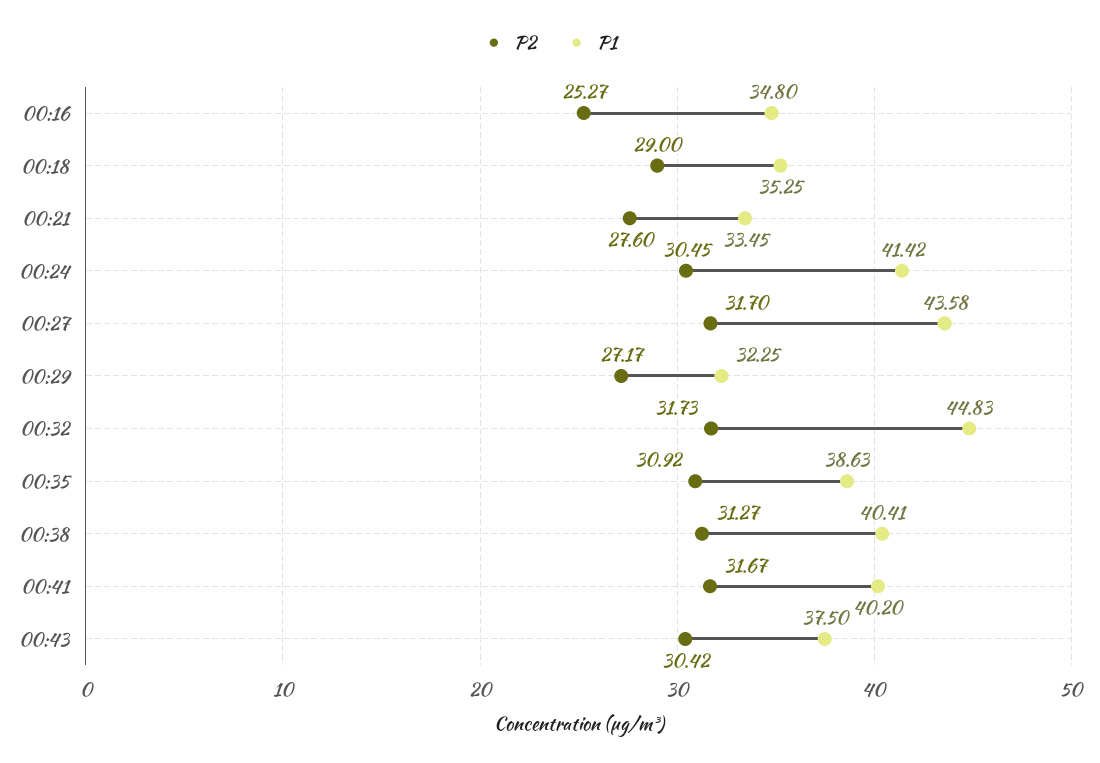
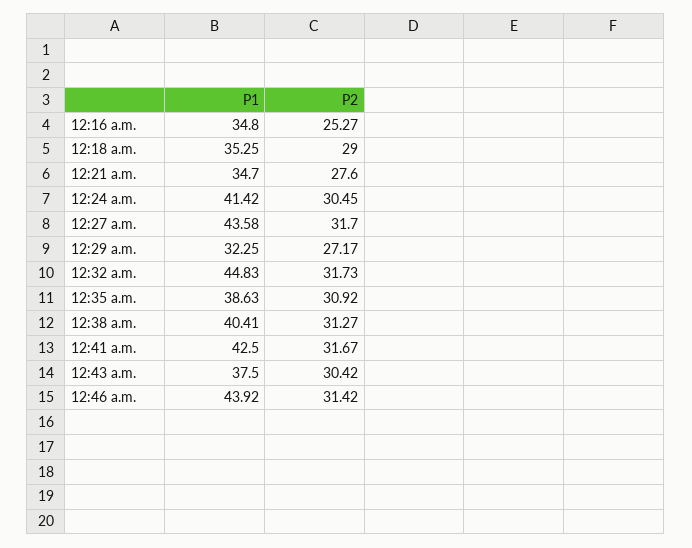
P1, 00:21: 33.45 -> 34.7
P1, 00:41: 40.2 -> 42.5
P1, 12:46 a.m.: none -> 43.92
P2, 12:46 a.m.: none -> 31.42

